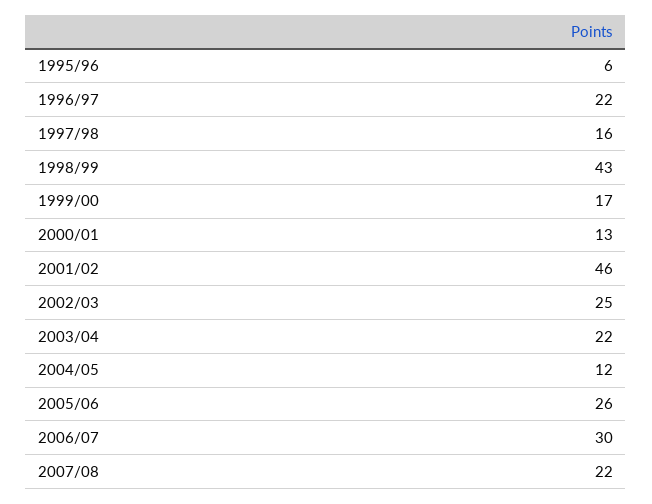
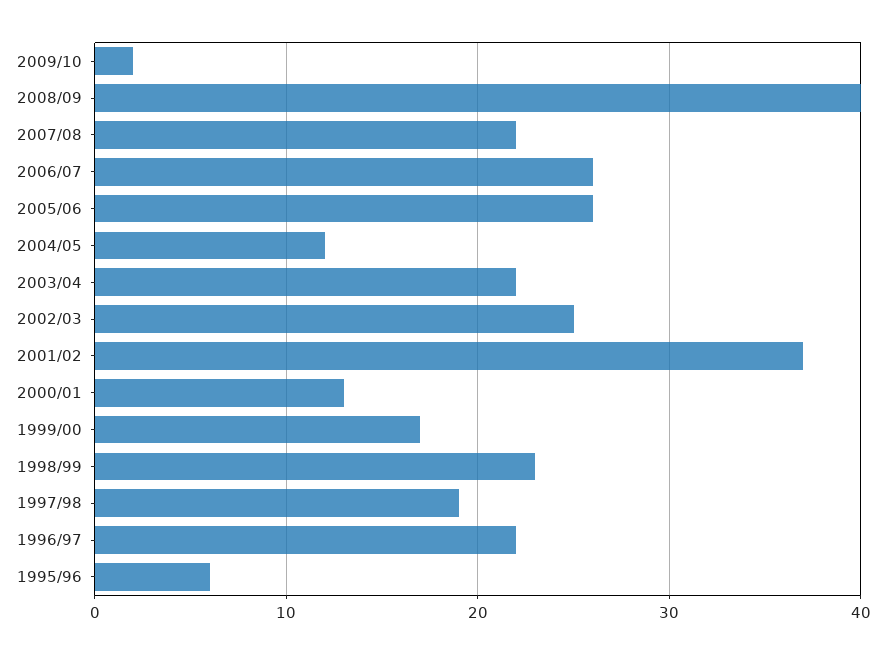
1997/98: 16 -> 19
1998/99: 43 -> 23
2001/02: 46 -> 37
2006/07: 30 -> 26
2009/10: none -> 2
2008/09: none -> 40

